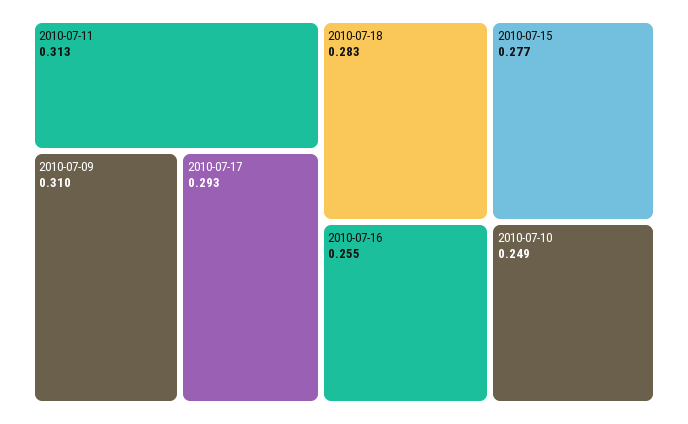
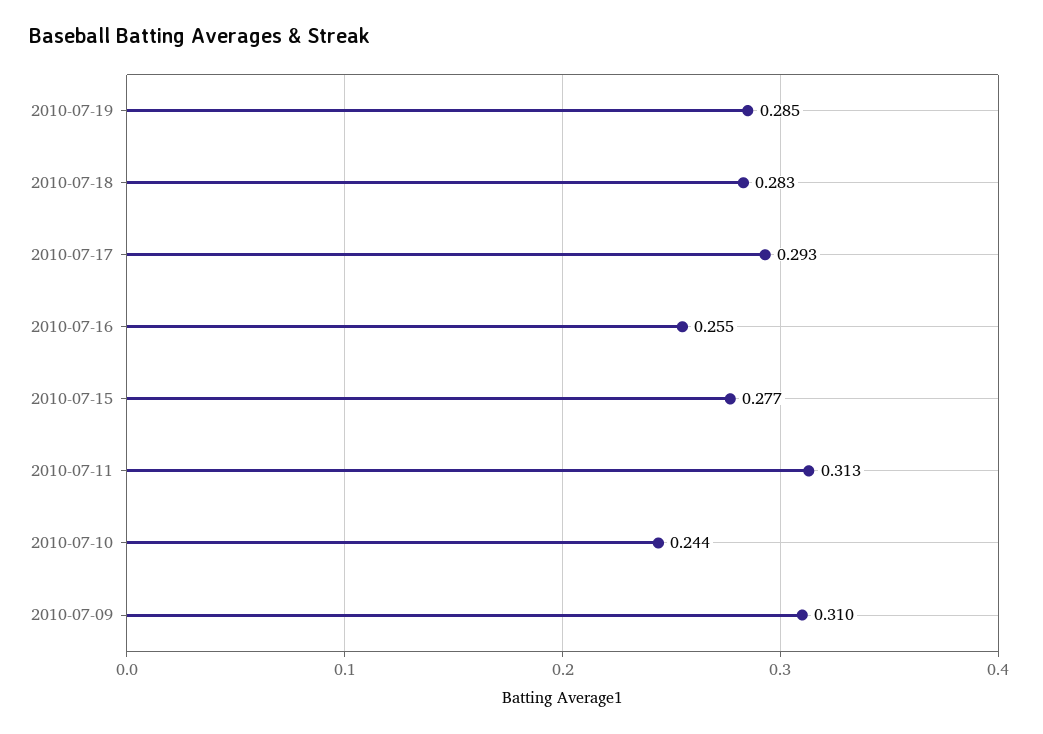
2010-07-10: 0.249 -> 0.244
2010-07-19: none -> 0.285

